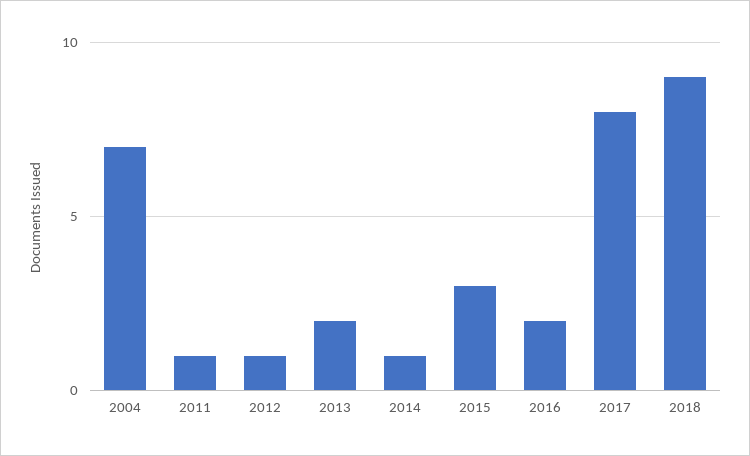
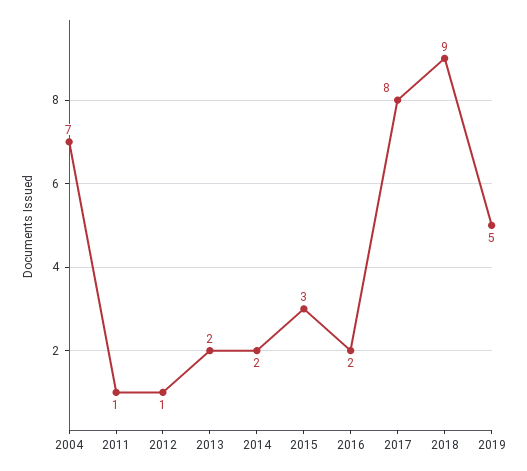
2014: 1 -> 2
2019: none -> 5

